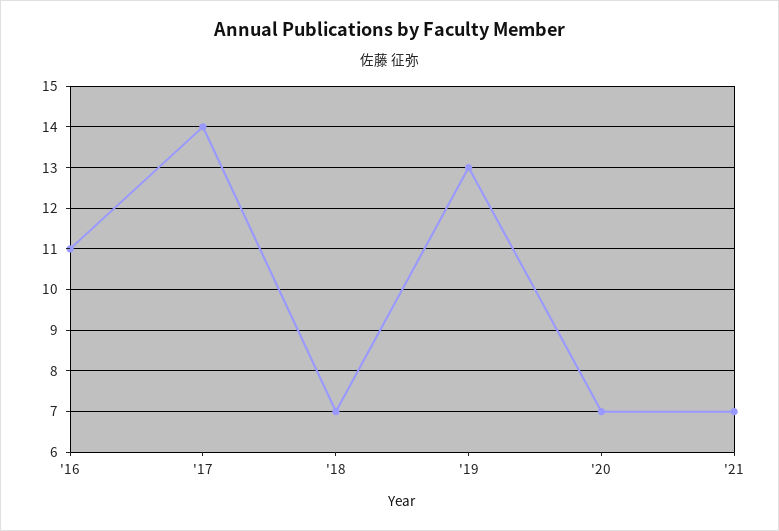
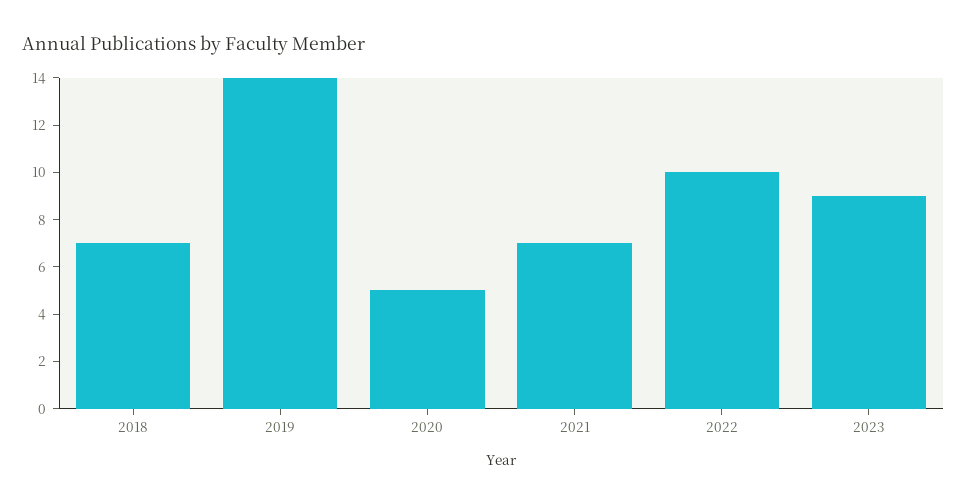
'16: 11 -> none
'17: 14 -> none
'19: 13 -> 14
'20: 7 -> 5
2022: none -> 10
2023: none -> 9

